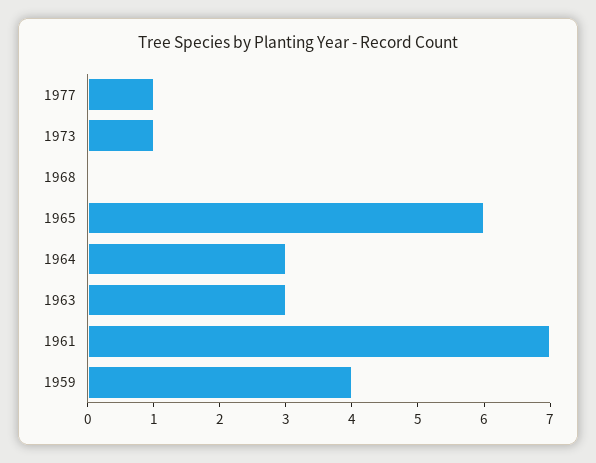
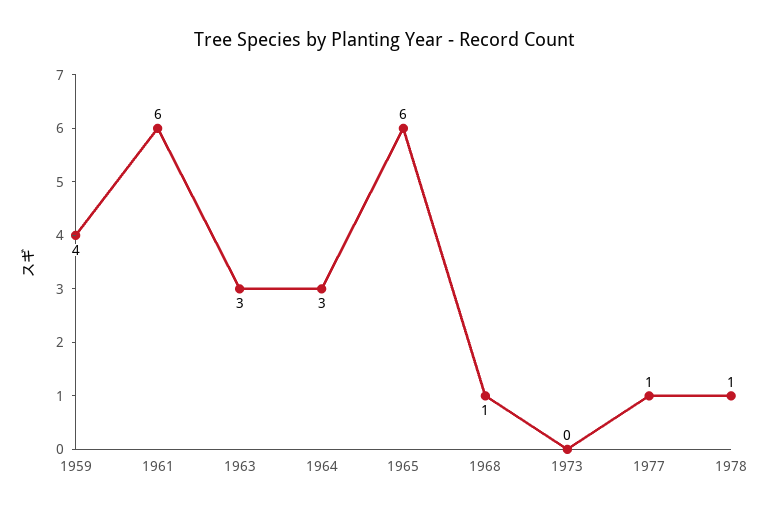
1973: 1 -> 0
1968: 0 -> 1
1961: 7 -> 6
1978: none -> 1

